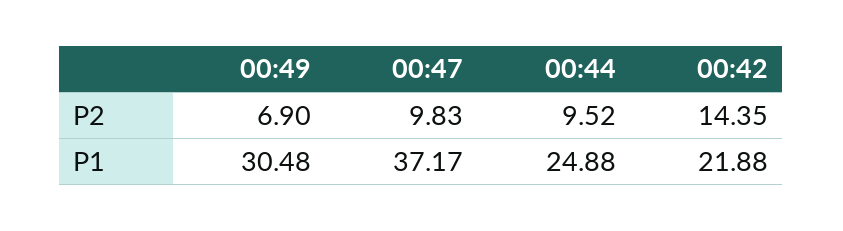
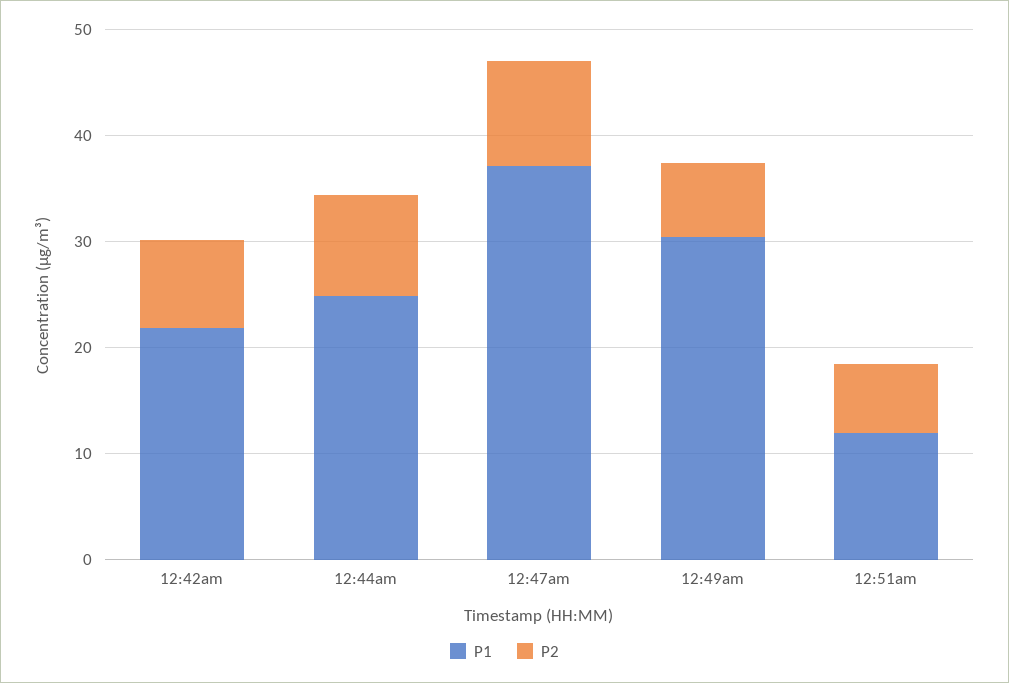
P2, 00:42: 14.35 -> 8
P1, 12:51am: none -> 12
P2, 12:51am: none -> 6

